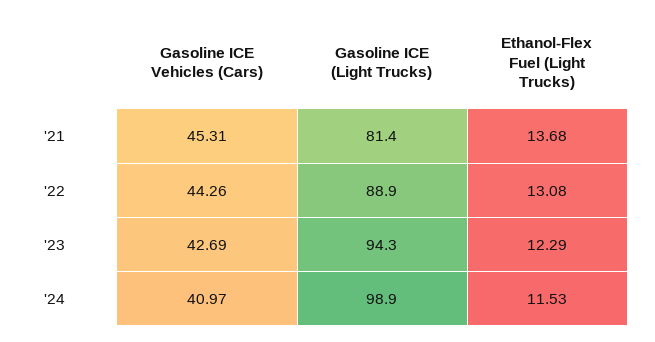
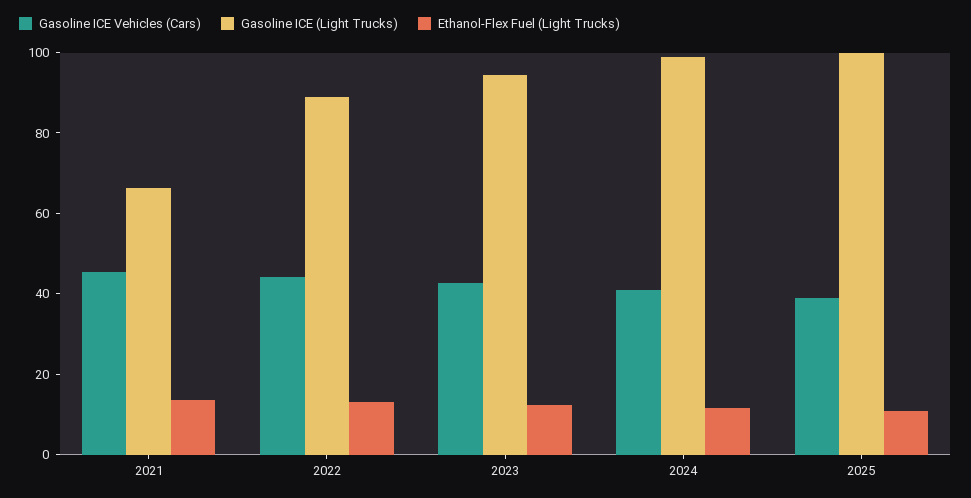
Gasoline ICE (Light Trucks), '21: 81.4 -> 65
Gasoline ICE Vehicles (Cars), 2025: none -> 40
Gasoline ICE (Light Trucks), 2025: none -> 100
Ethanol-Flex Fuel (Light Trucks), 2025: none -> 10

